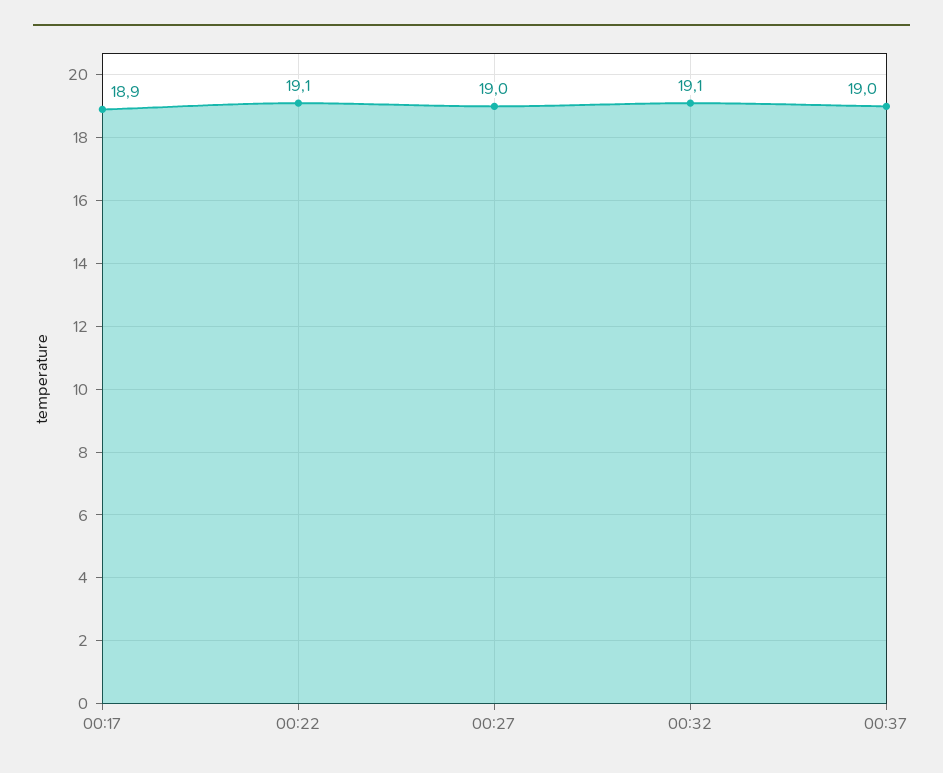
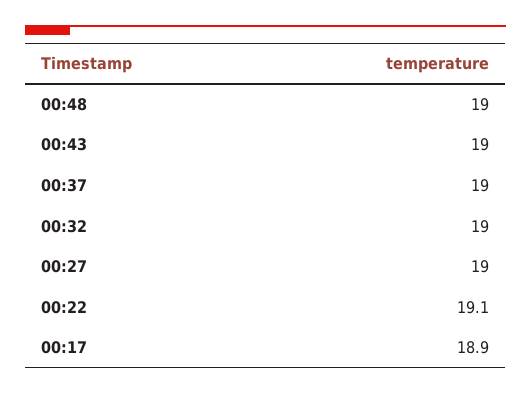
00:32: 19.1 -> 19
00:48: none -> 19
00:43: none -> 19

